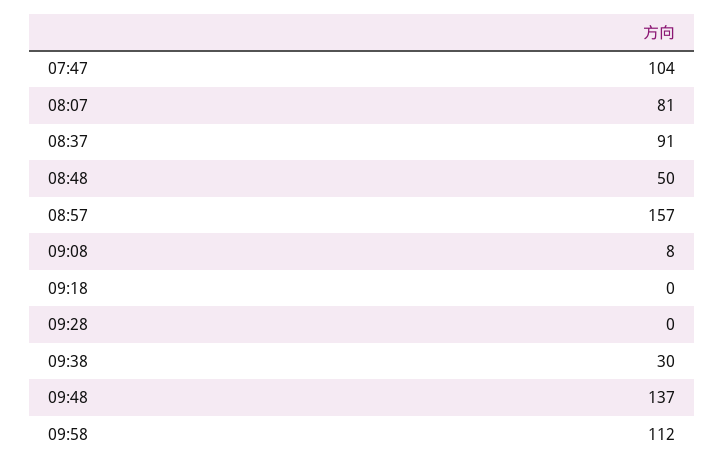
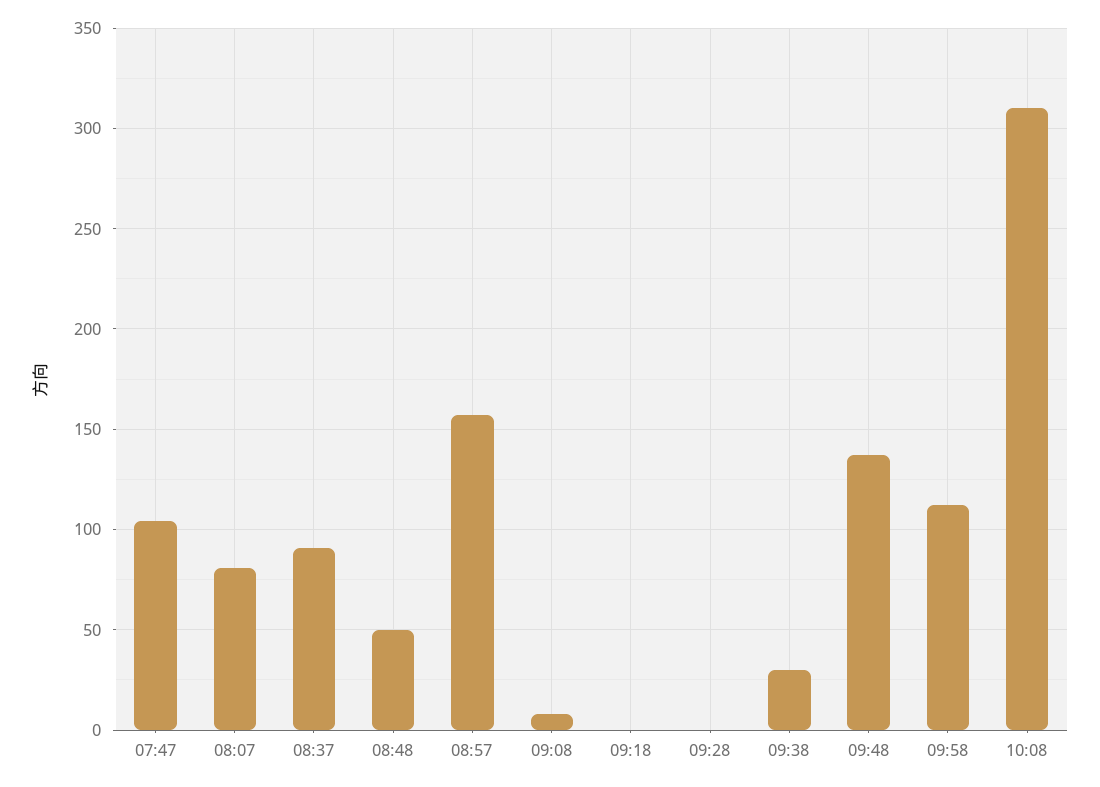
10:08: none -> 310

